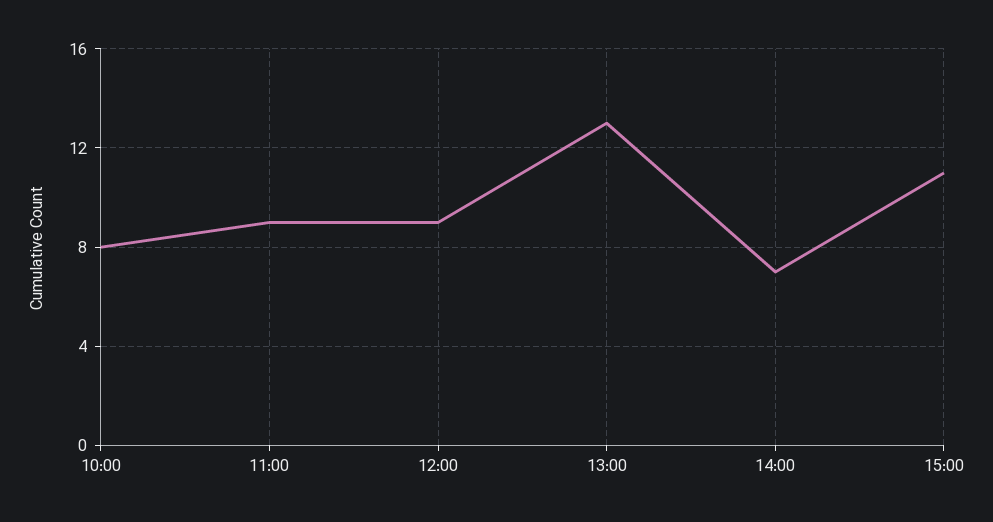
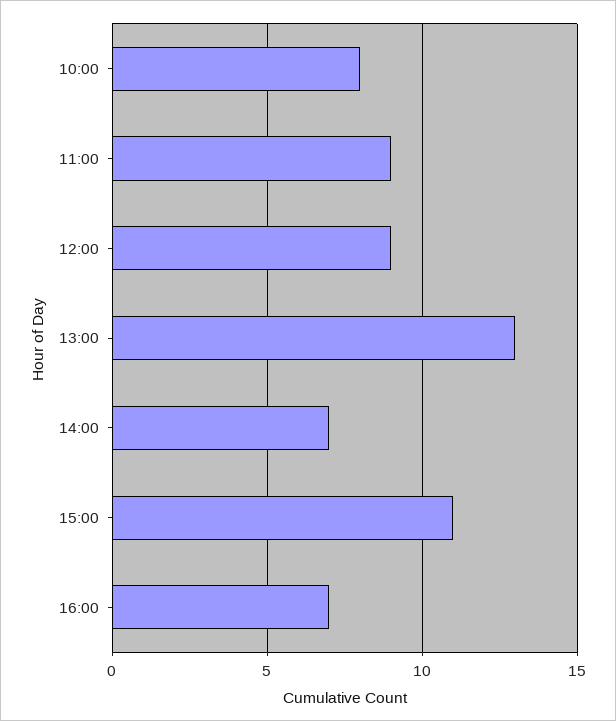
16:00: none -> 7

